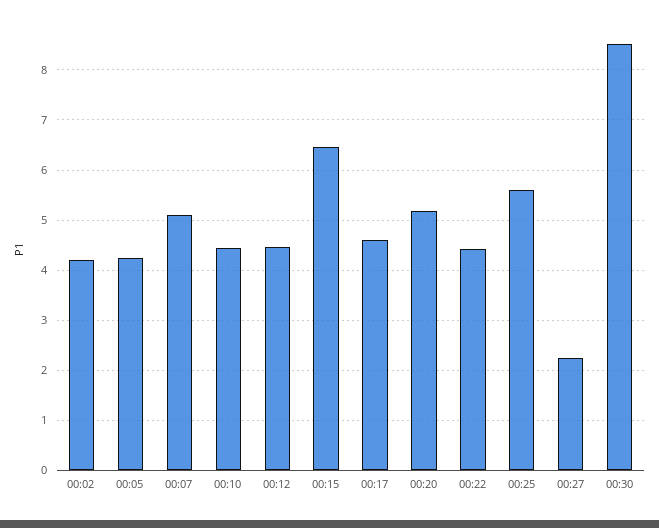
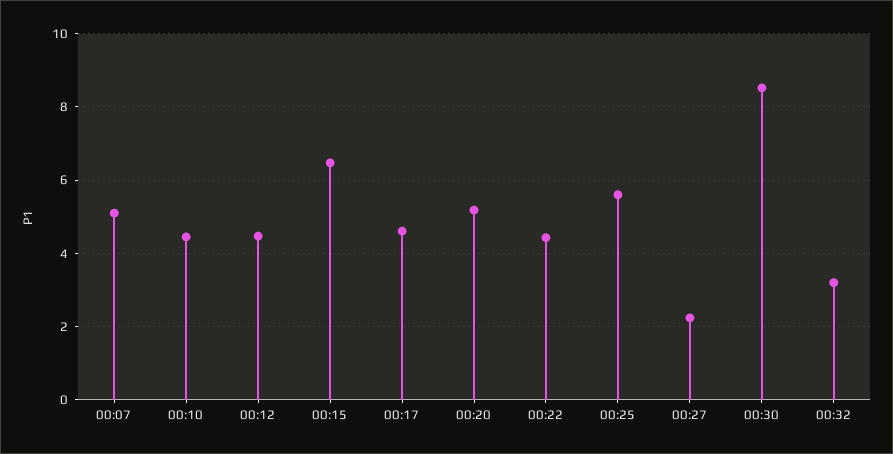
00:02: 4.2 -> none
00:05: 4.2 -> none
00:32: none -> 3.2

